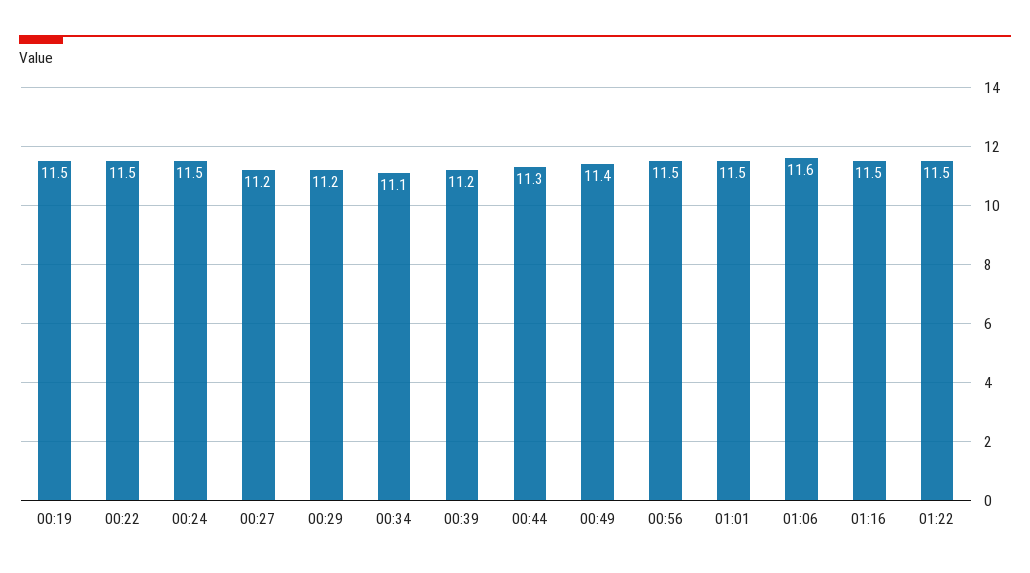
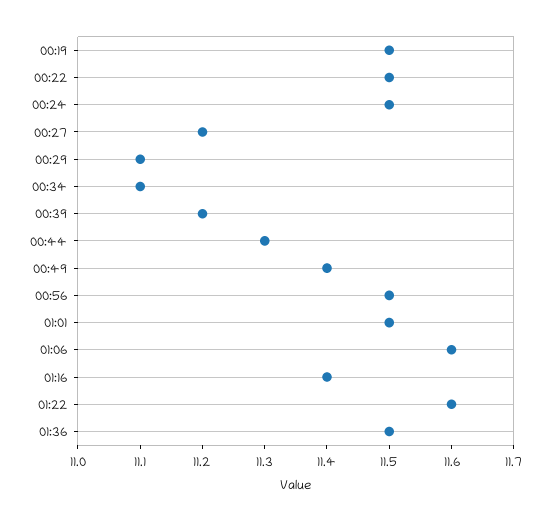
00:29: 11.2 -> 11.1
01:16: 11.5 -> 11.4
01:22: 11.5 -> 11.6
01:36: none -> 11.5

